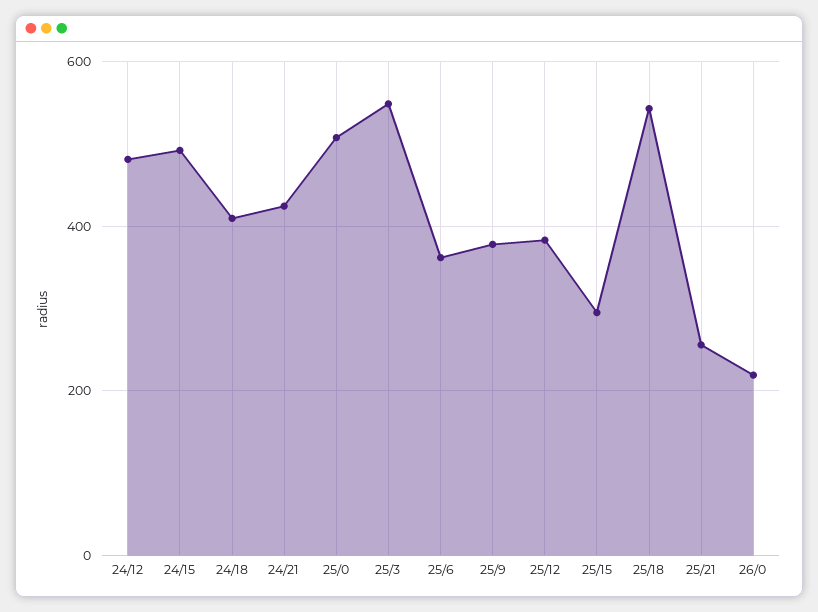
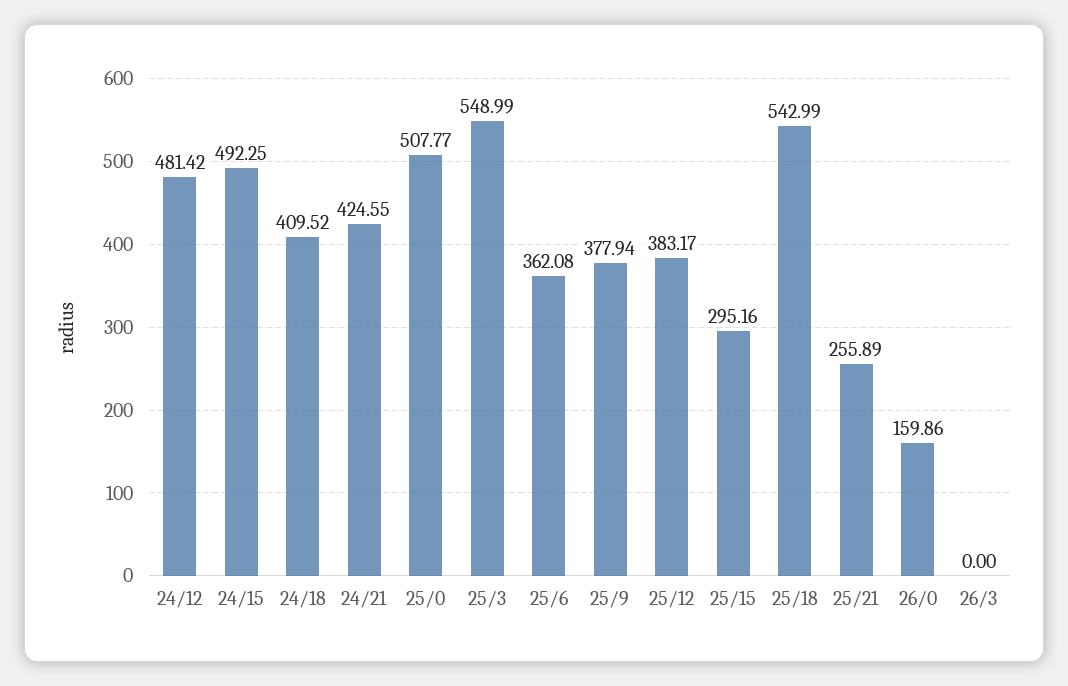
26/0: 220 -> 159.86
26/3: none -> 0

